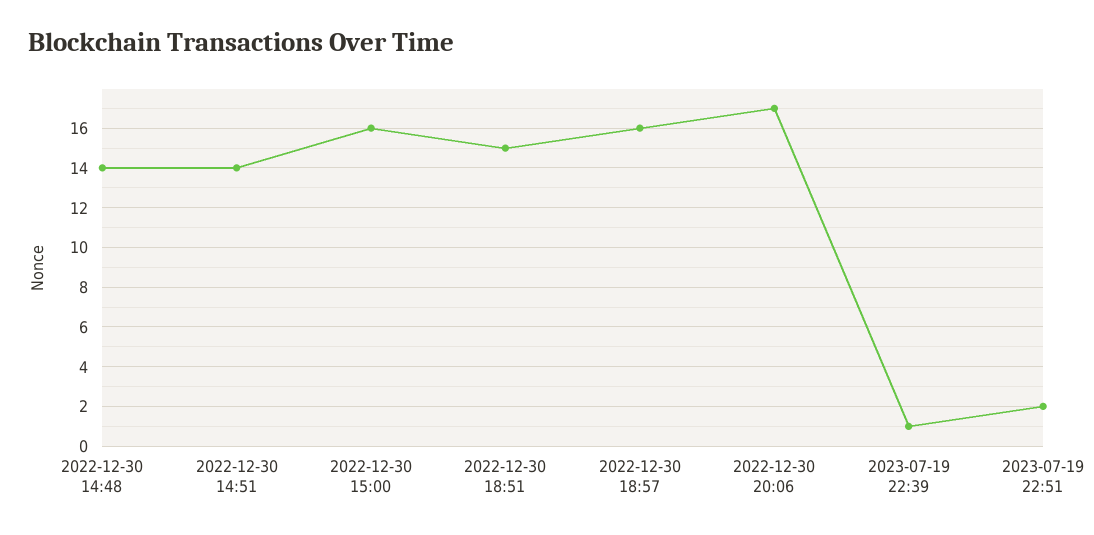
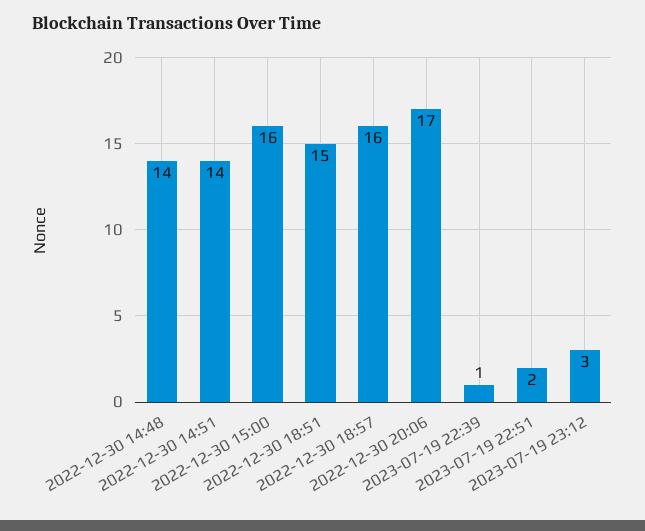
2023-07-19 23:12: none -> 3

